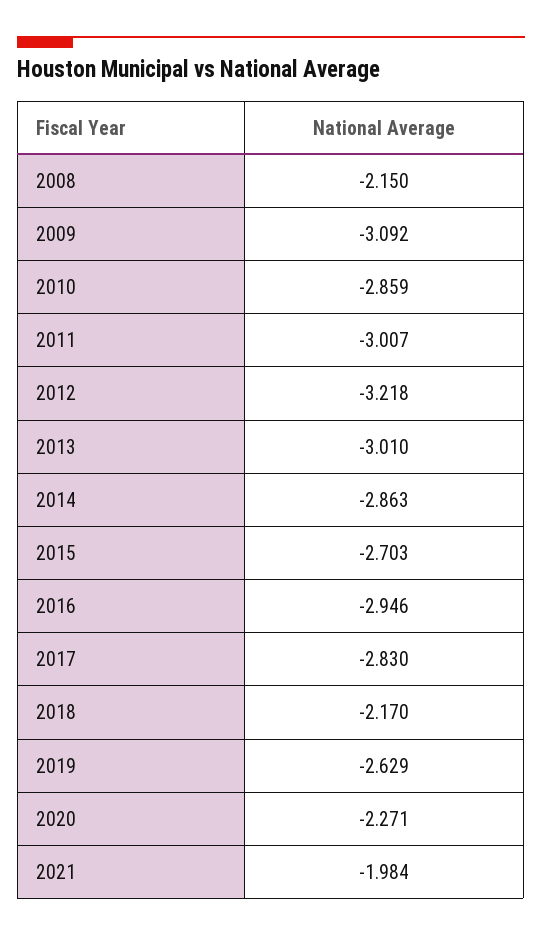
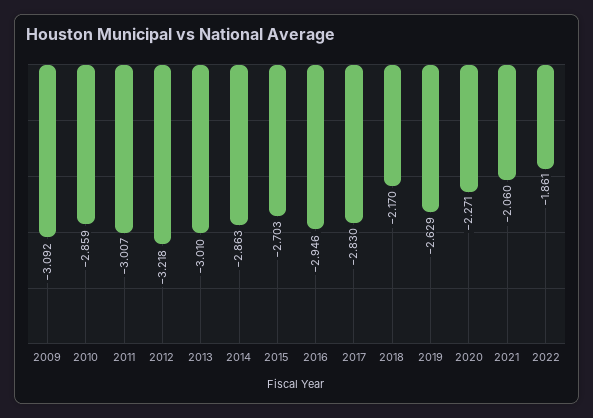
2008: -2.15 -> none
2021: -1.984 -> -2.06
2022: none -> -1.861

